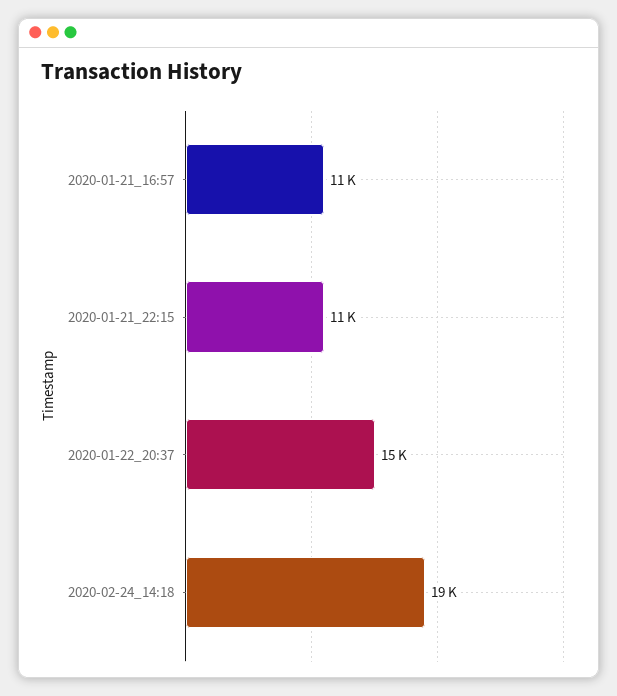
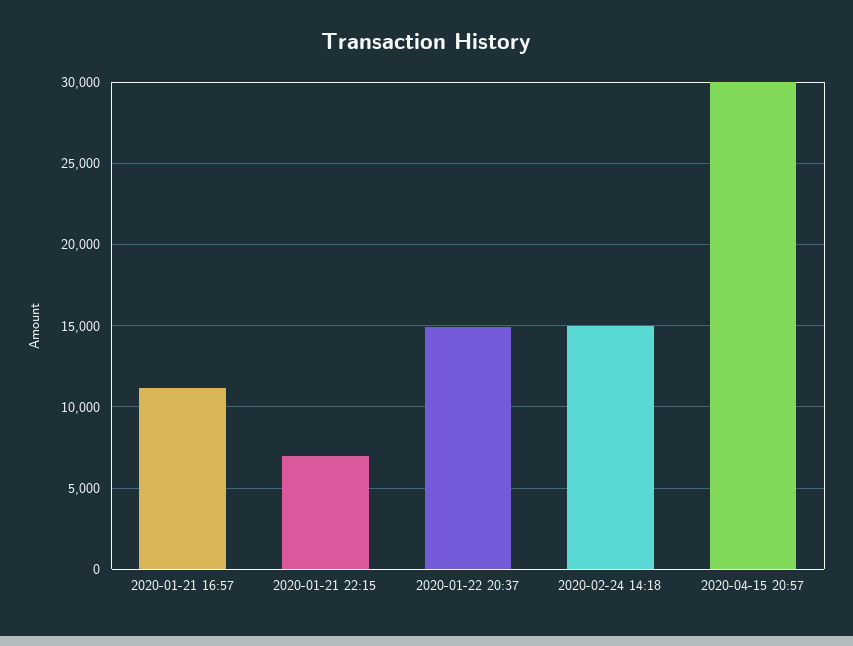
2020-01-21_22:15: 11000 -> 7000
2020-02-24_14:18: 19000 -> 15000
2020-04-15 20:57: none -> 30000

